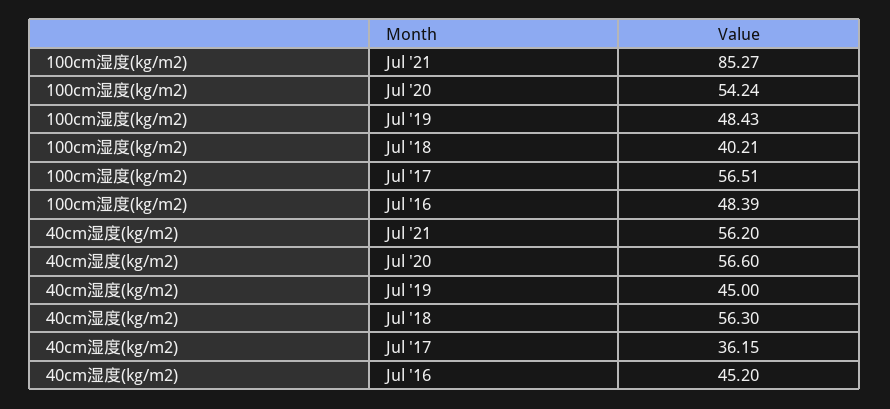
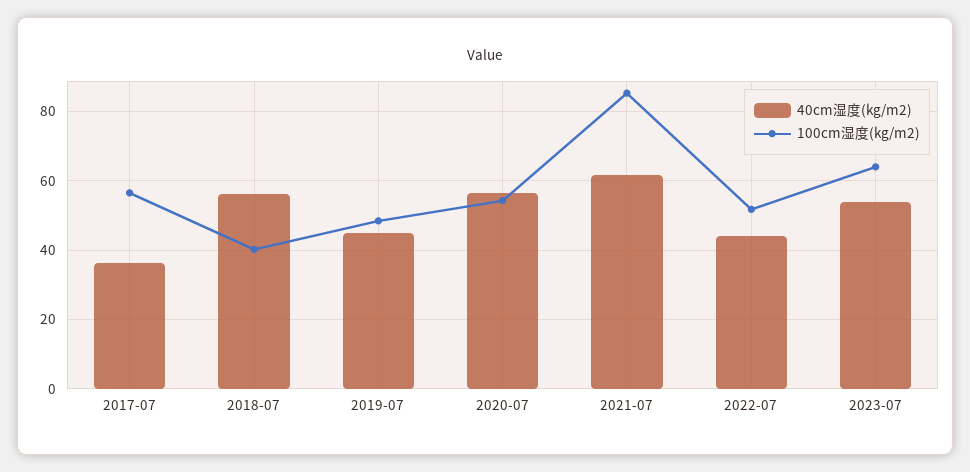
100cm湿度(kg/m2), Jul '16: 48.39 -> none
40cm湿度(kg/m2), Jul '21: 56.2 -> 62
40cm湿度(kg/m2), Jul '16: 45.2 -> none
40cm湿度(kg/m2), 2022-07: none -> 44
100cm湿度(kg/m2), 2022-07: none -> 52
40cm湿度(kg/m2), 2023-07: none -> 54
100cm湿度(kg/m2), 2023-07: none -> 64

